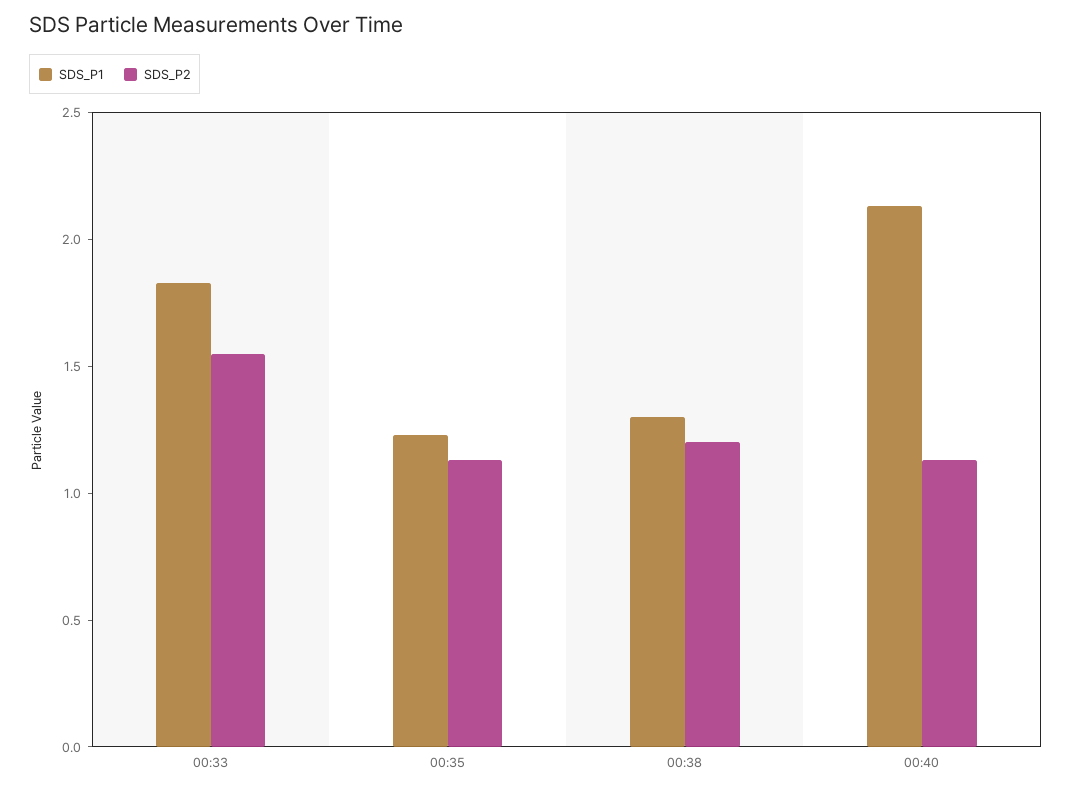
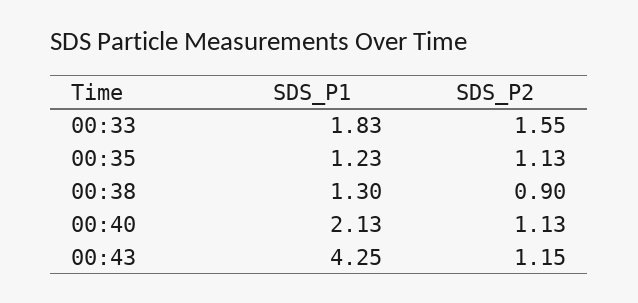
SDS_P2, 00:38: 1.2 -> 0.9
SDS_P1, 00:43: none -> 4.25
SDS_P2, 00:43: none -> 1.15

